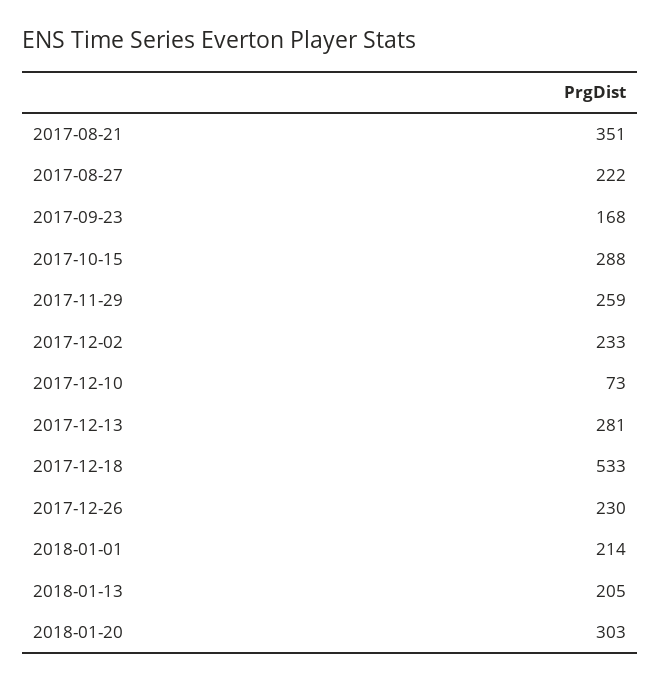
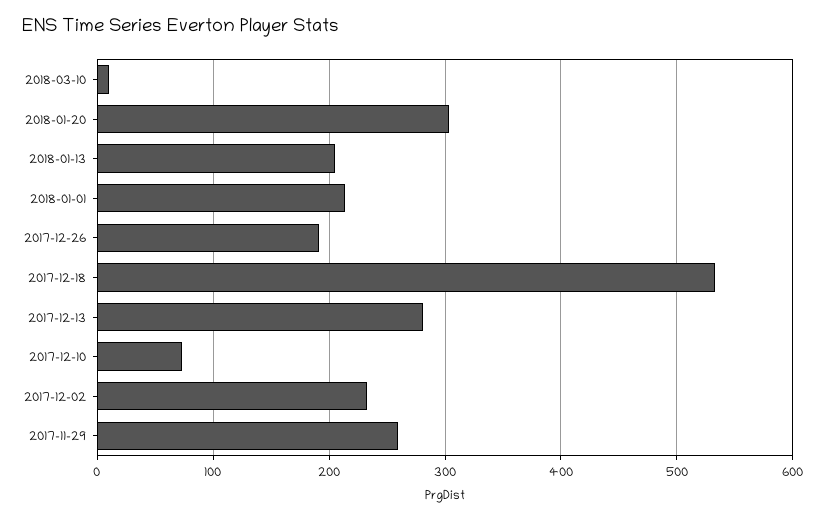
2017-08-21: 351 -> none
2017-08-27: 222 -> none
2017-09-23: 168 -> none
2017-10-15: 288 -> none
2017-12-26: 230 -> 190
2018-03-10: none -> 10

